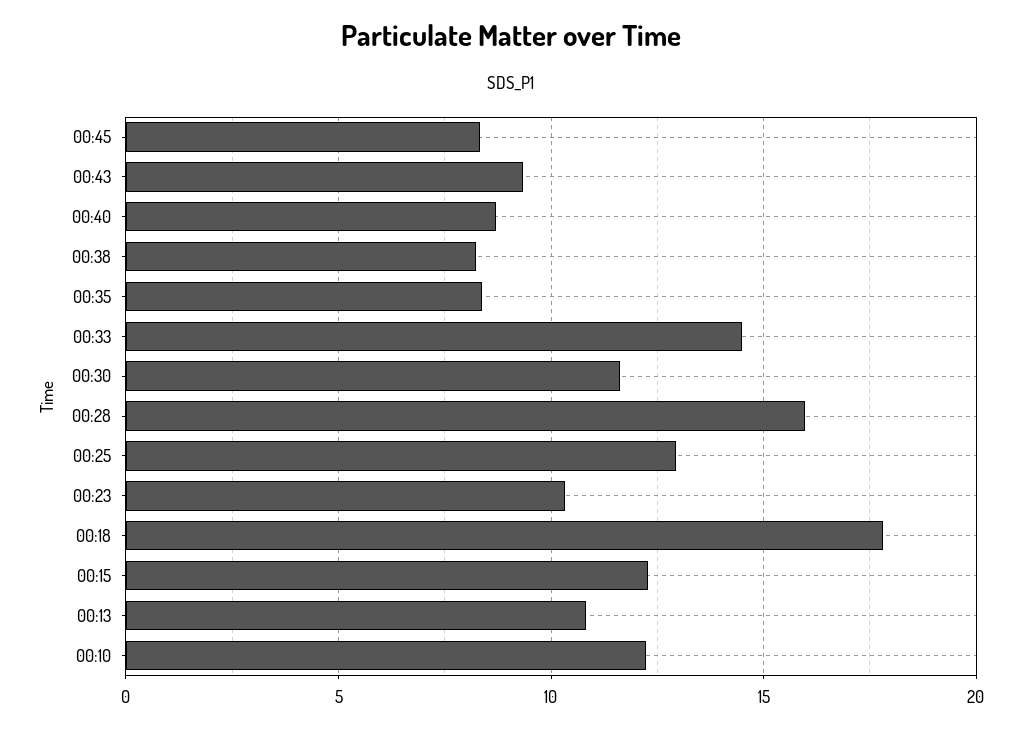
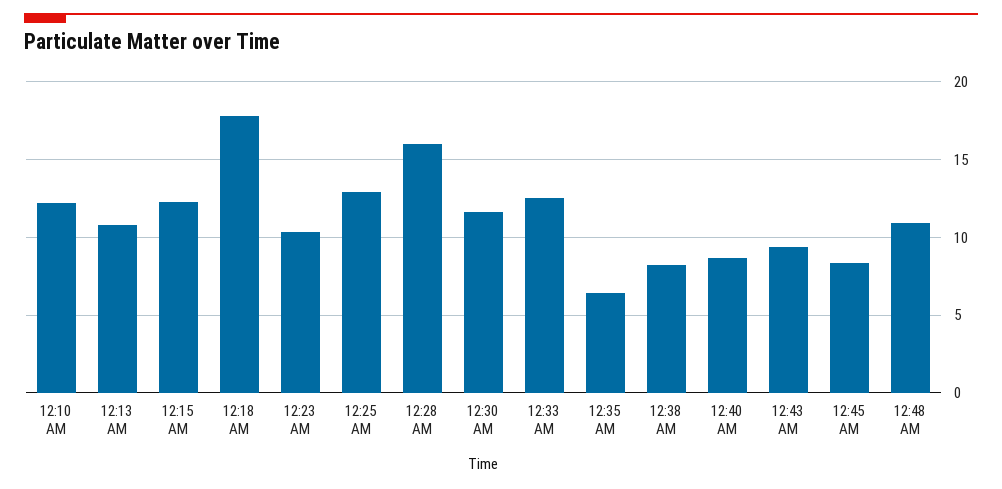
00:35: 8.5 -> 6.5
00:33: 14.5 -> 12.5
12:48 AM: none -> 11

